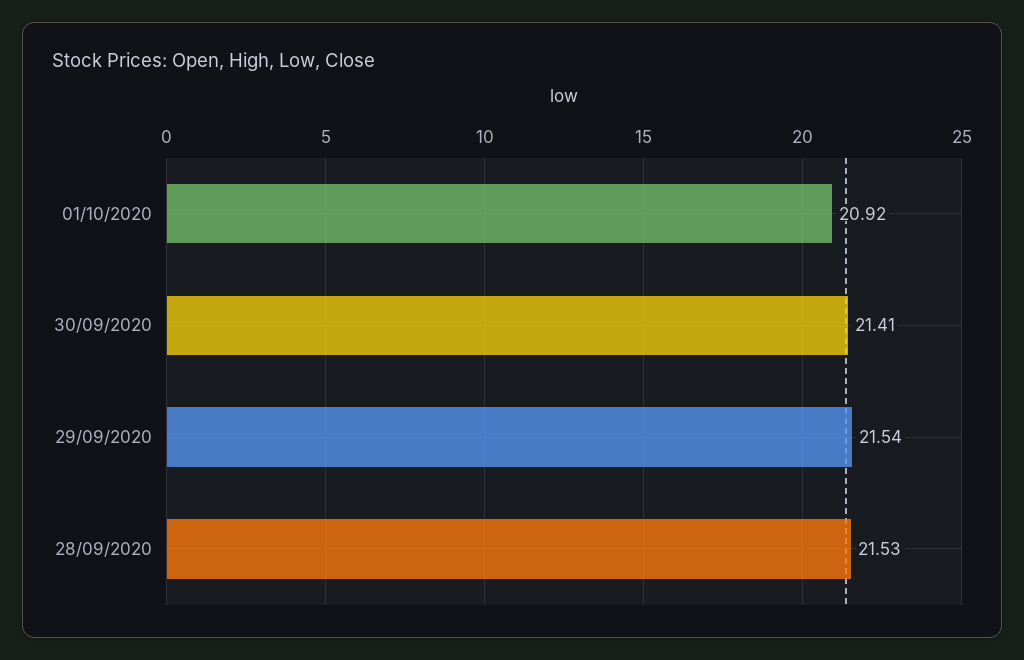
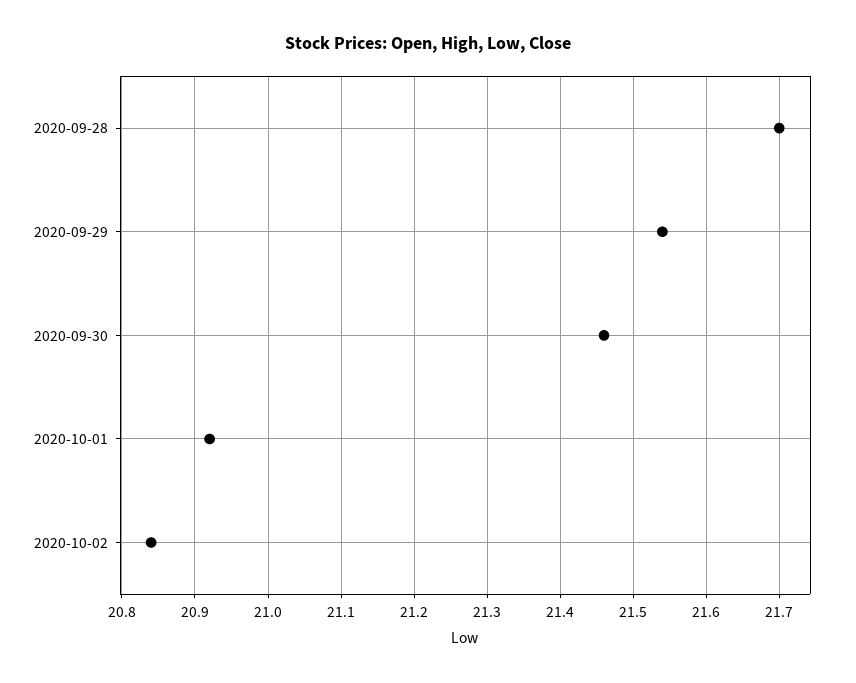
30/09/2020: 21.41 -> 21.46
28/09/2020: 21.53 -> 21.7
2020-10-02: none -> 20.84

